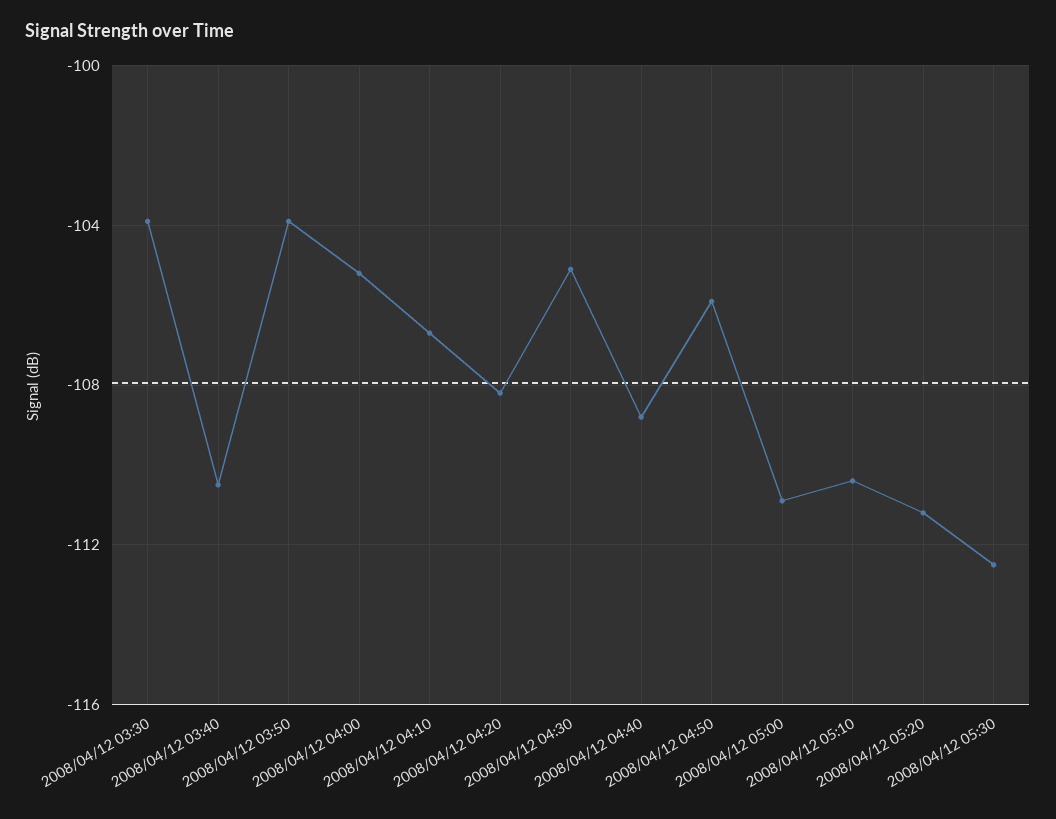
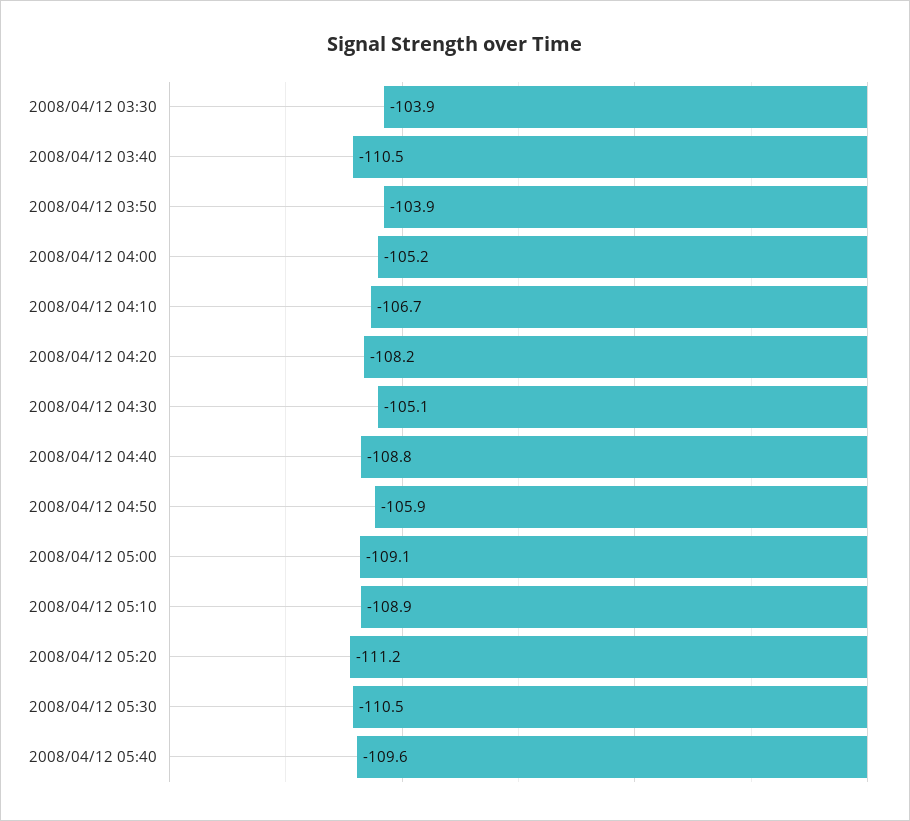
2008/04/12 05:00: -111 -> -109.1
2008/04/12 05:10: -110.5 -> -108.9
2008/04/12 05:30: -112.5 -> -110.5
2008/04/12 05:40: none -> -109.6

